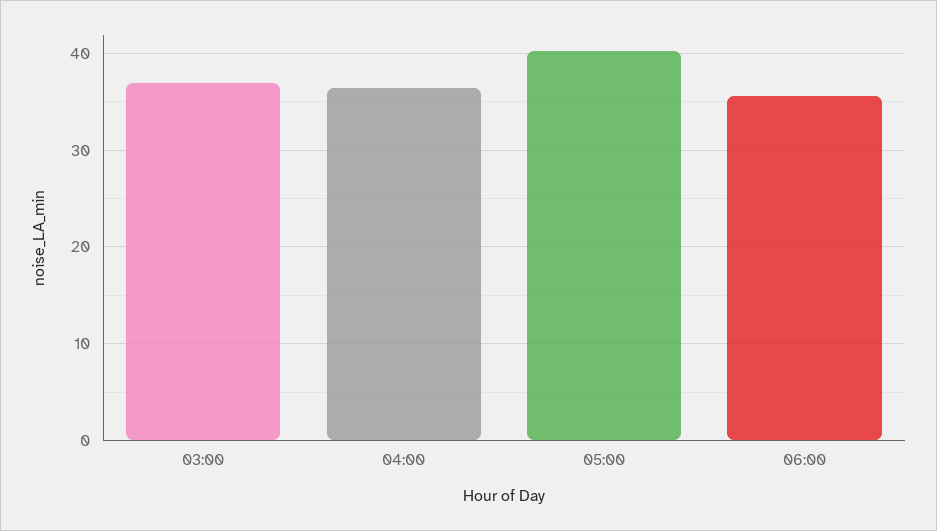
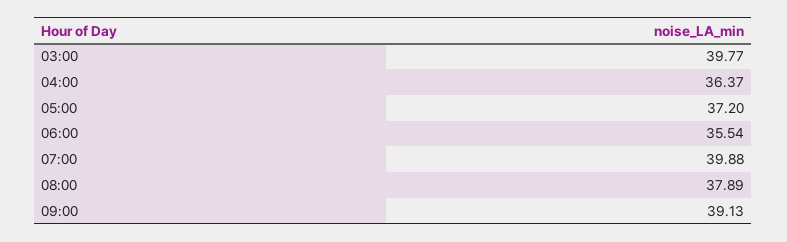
03:00: 37 -> 39.77
05:00: 40 -> 37.2
07:00: none -> 39.88
08:00: none -> 37.89
09:00: none -> 39.13

